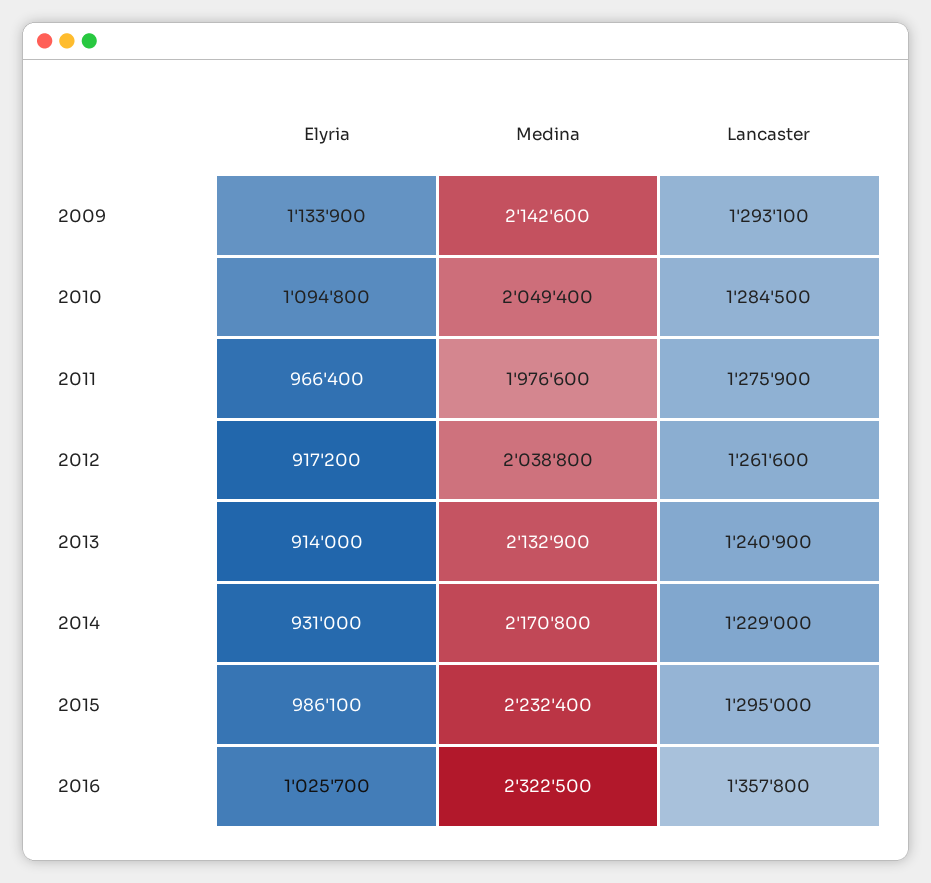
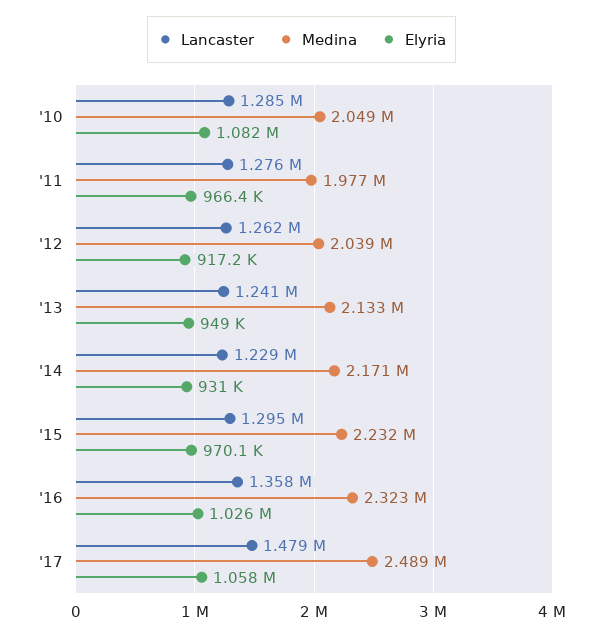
Elyria, 2009: 1133900 -> none
Medina, 2009: 2142600 -> none
Lancaster, 2009: 1293100 -> none
Elyria, 2010: 1094800 -> 1082000
Elyria, 2013: 914000 -> 949000
Elyria, 2015: 986100 -> 970100
Lancaster, '17: none -> 1479000
Medina, '17: none -> 2489000
Elyria, '17: none -> 1058000

